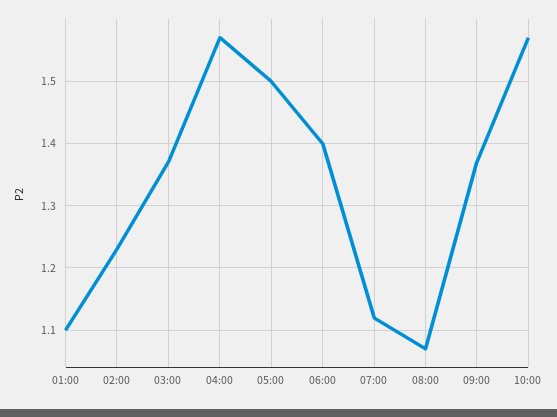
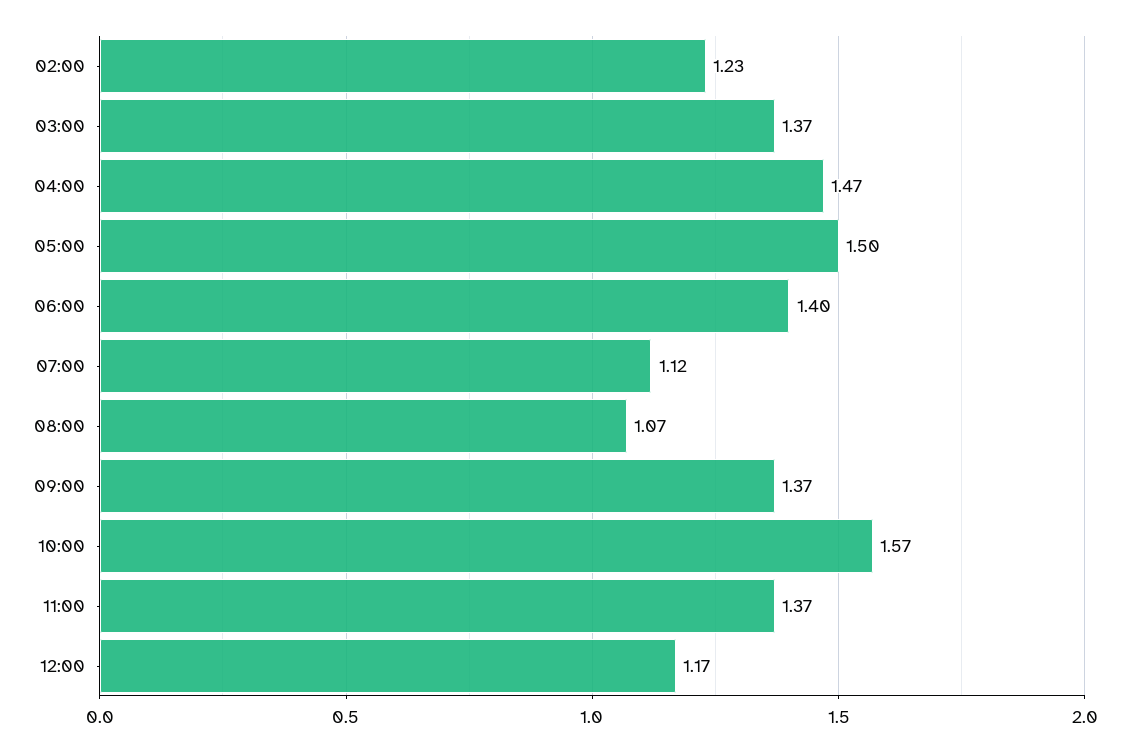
01:00: 1.1 -> none
04:00: 1.57 -> 1.47
11:00: none -> 1.37
12:00: none -> 1.17

